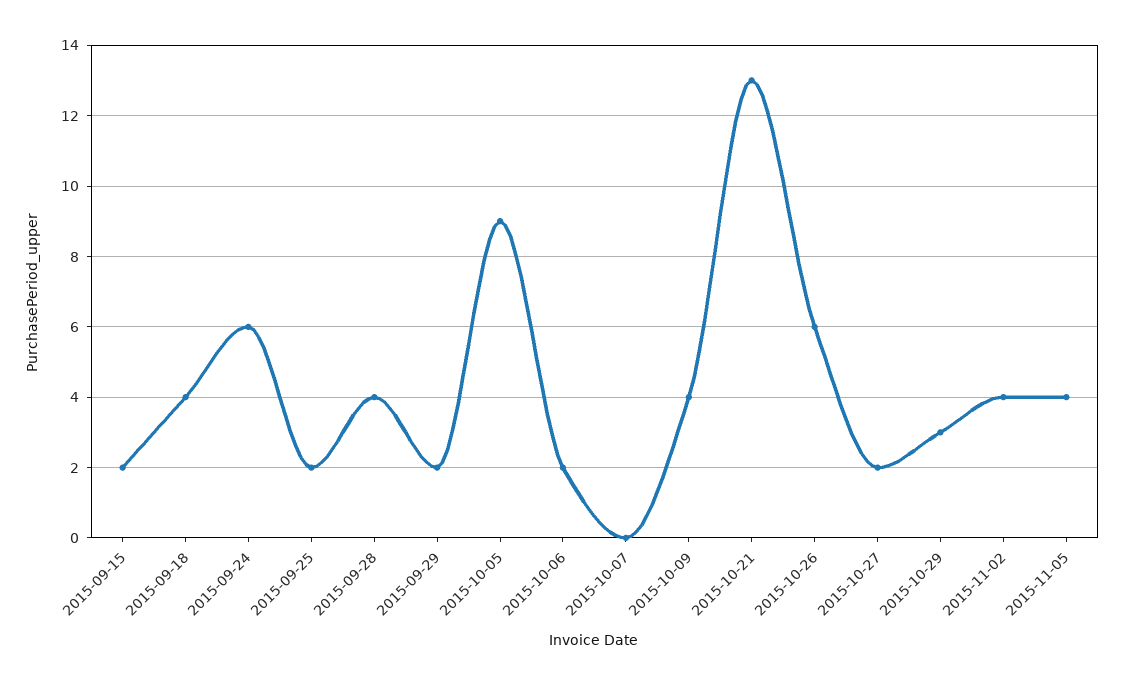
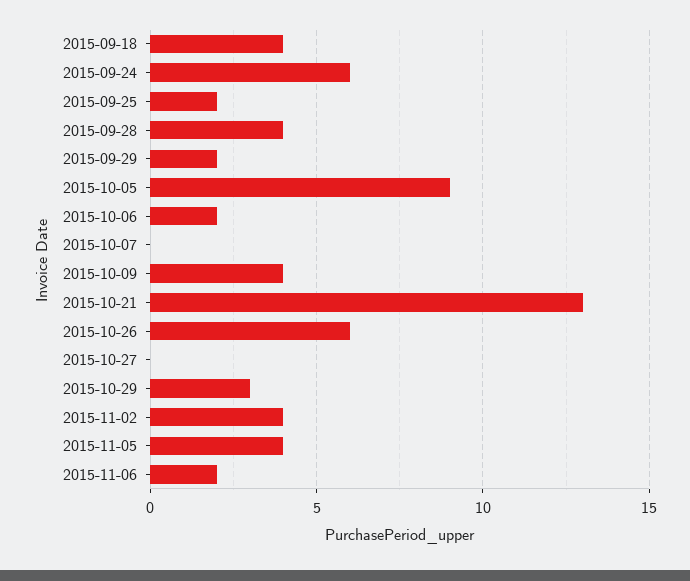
2015-09-15: 2 -> none
2015-10-27: 2 -> 0
2015-11-06: none -> 2

